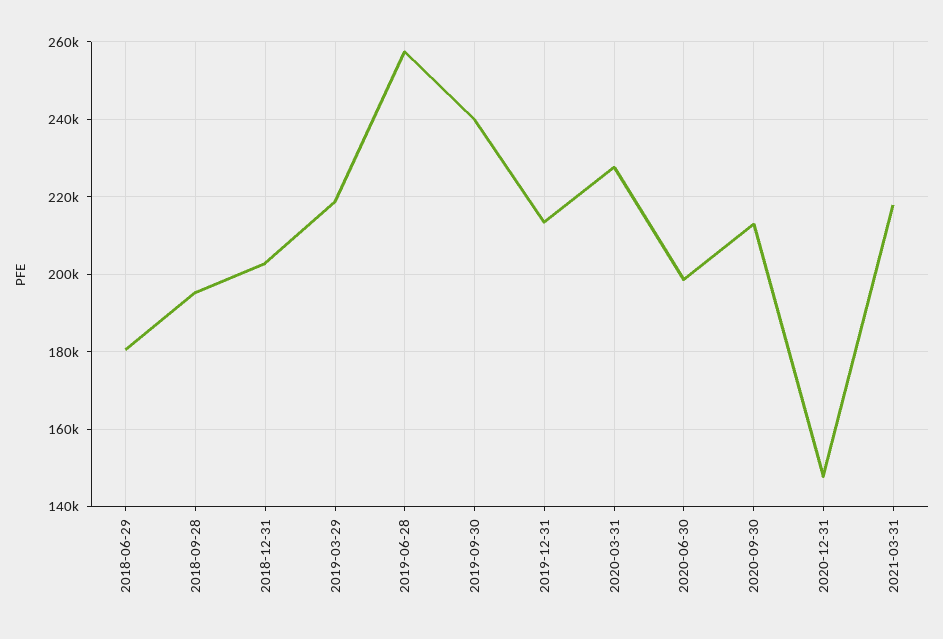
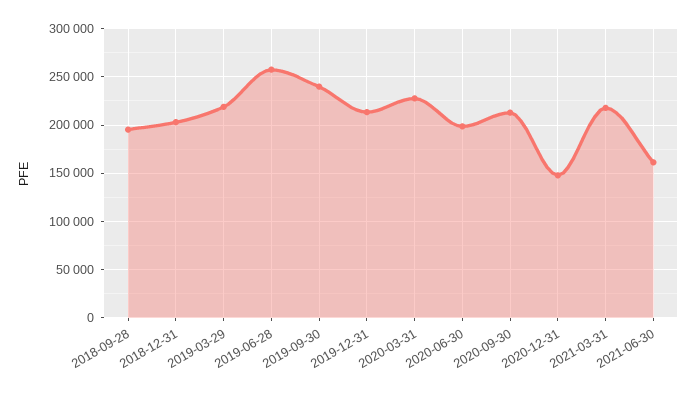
2018-06-29: 180000 -> none
2021-06-30: none -> 160000

